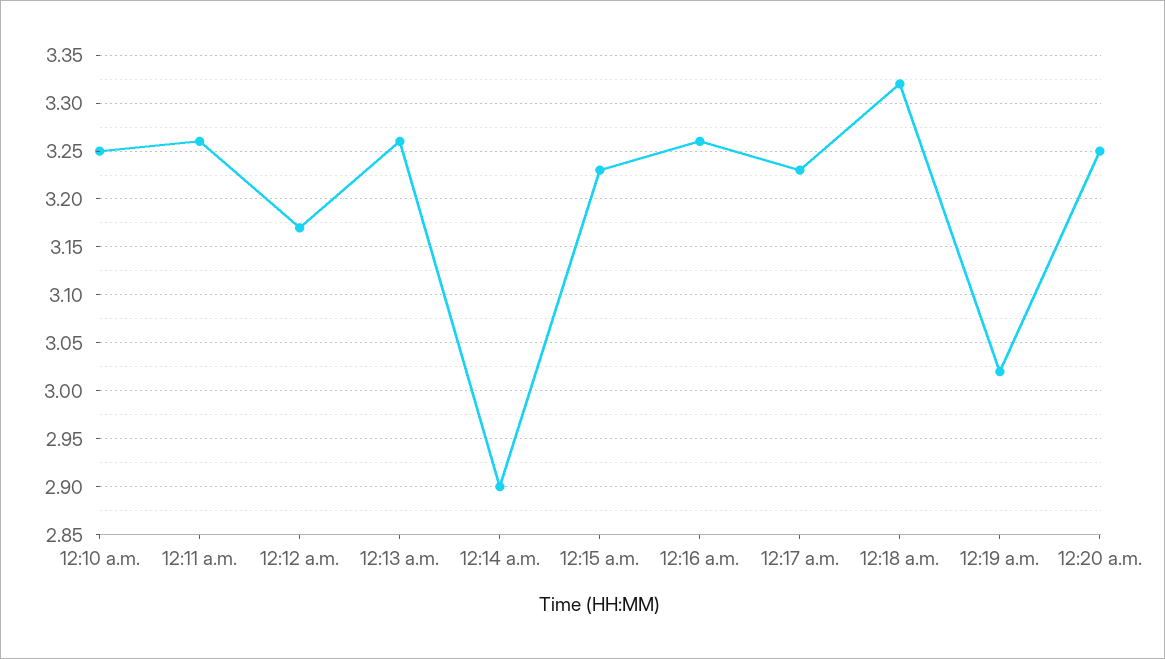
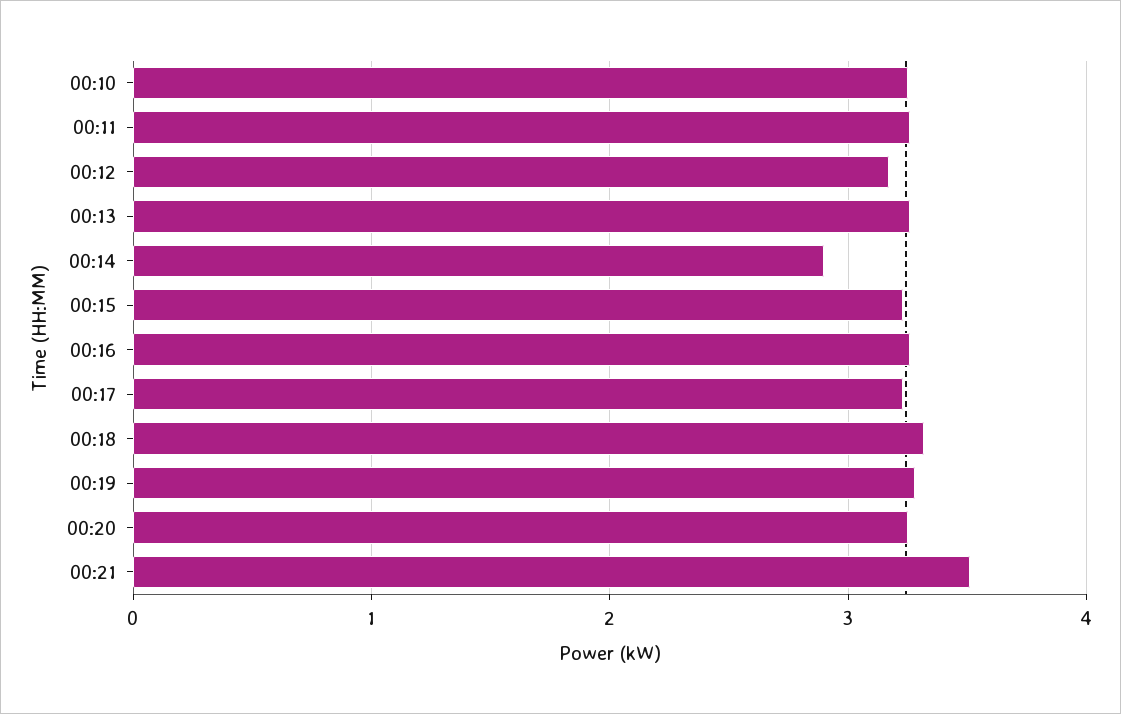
12:19 a.m.: 3.02 -> 3.3
00:21: none -> 3.5

